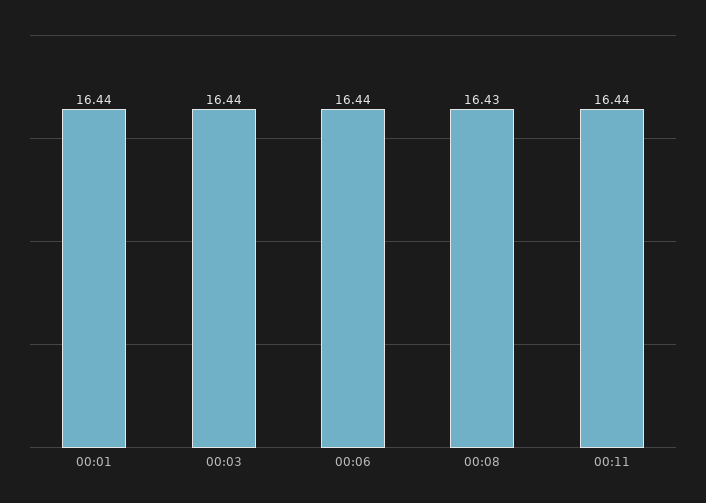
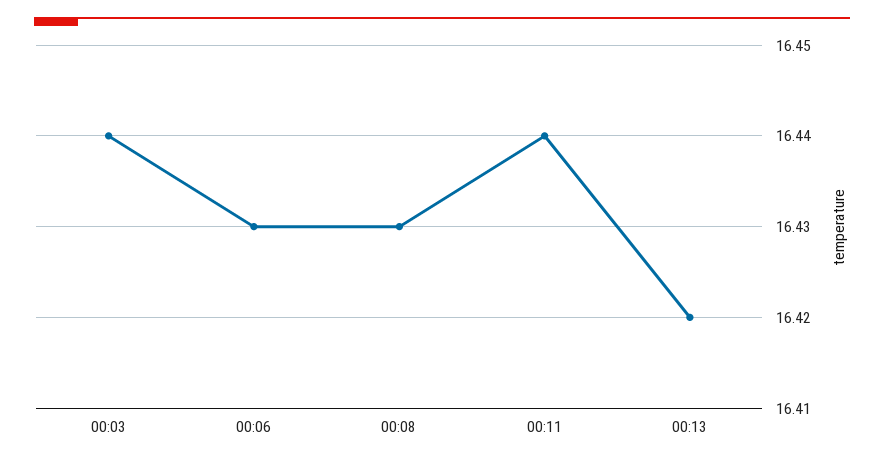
00:01: 16.44 -> none
00:06: 16.44 -> 16.43
00:13: none -> 16.42

